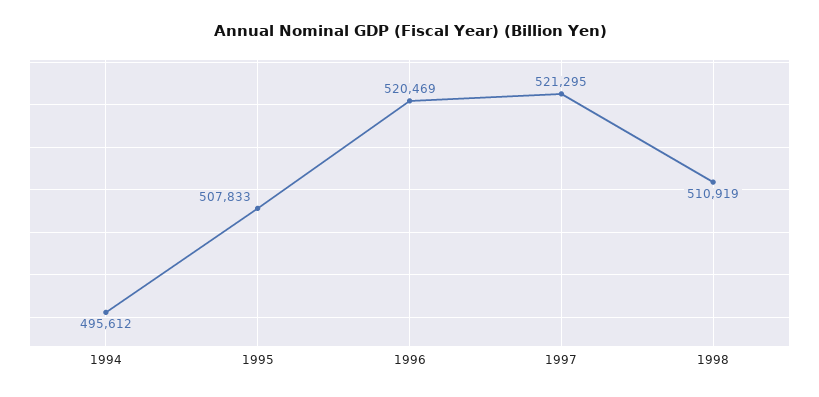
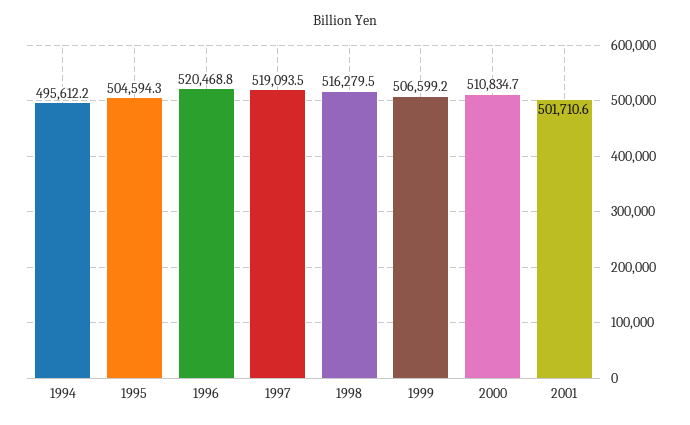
1995: 507833 -> 504594.3
1997: 521295 -> 519093.5
1998: 510919 -> 516279.5
1999: none -> 506599.2
2000: none -> 510834.7
2001: none -> 501710.6

